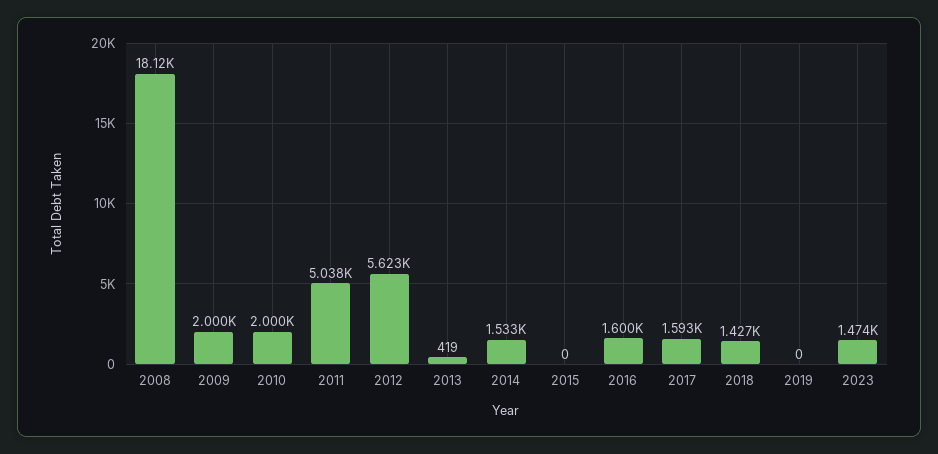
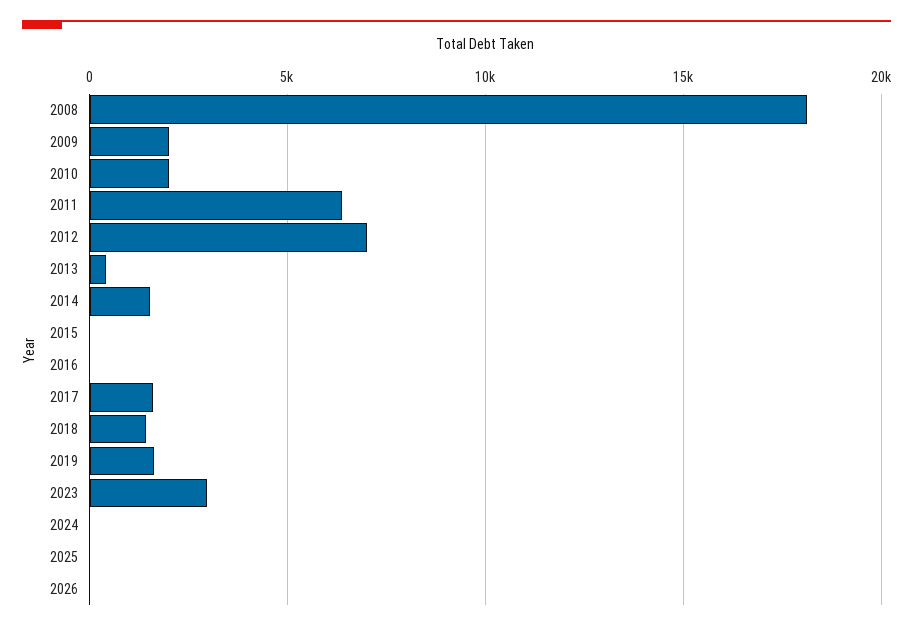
2011: 5038 -> 6500
2012: 5623 -> 7000
2016: 1600 -> 0
2019: 0 -> 1500
2023: 1474 -> 3000
2024: none -> 0
2025: none -> 0
2026: none -> 0

